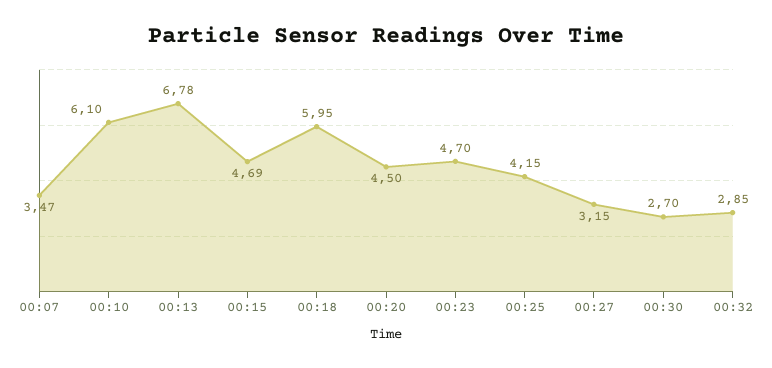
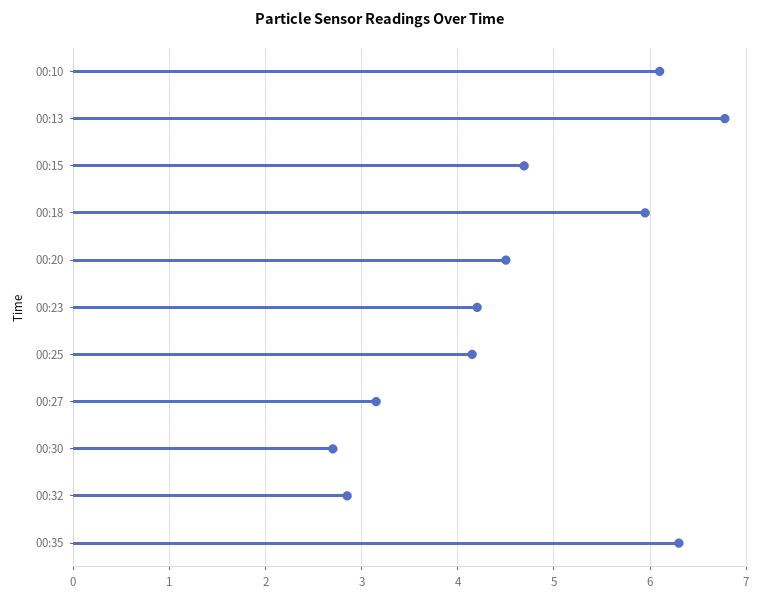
00:07: 3.47 -> none
00:23: 4.7 -> 4.2
00:35: none -> 6.3

